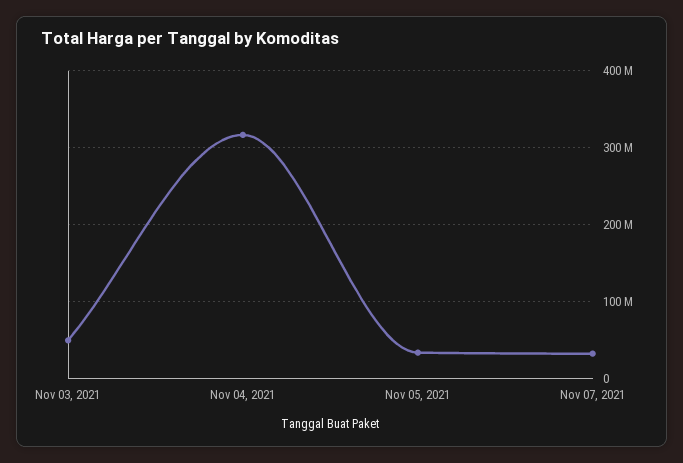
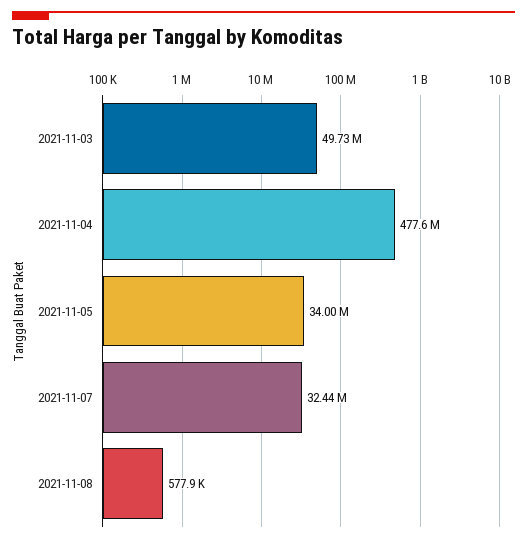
Nov 04, 2021: 320000000 -> 477600000
2021-11-08: none -> 577900

